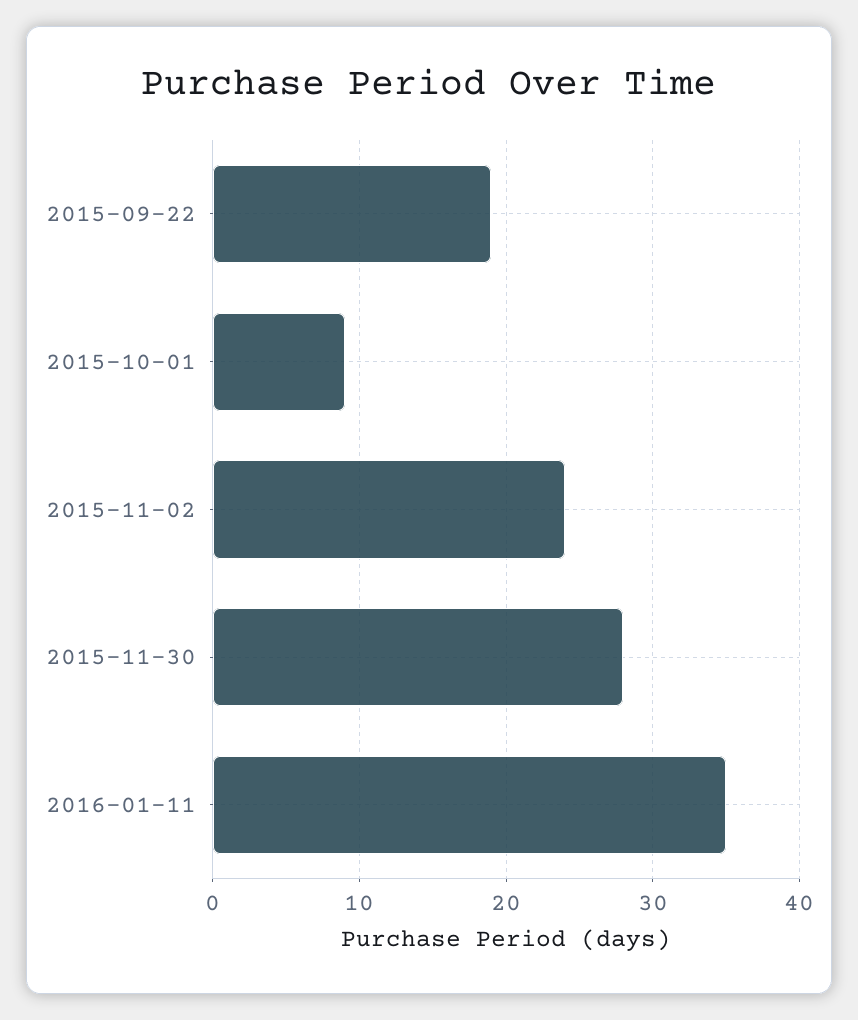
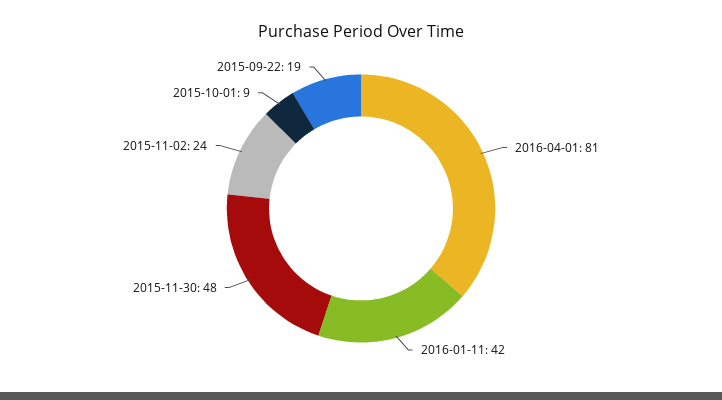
2015-11-30: 28 -> 48
2016-01-11: 35 -> 42
2016-04-01: none -> 81

